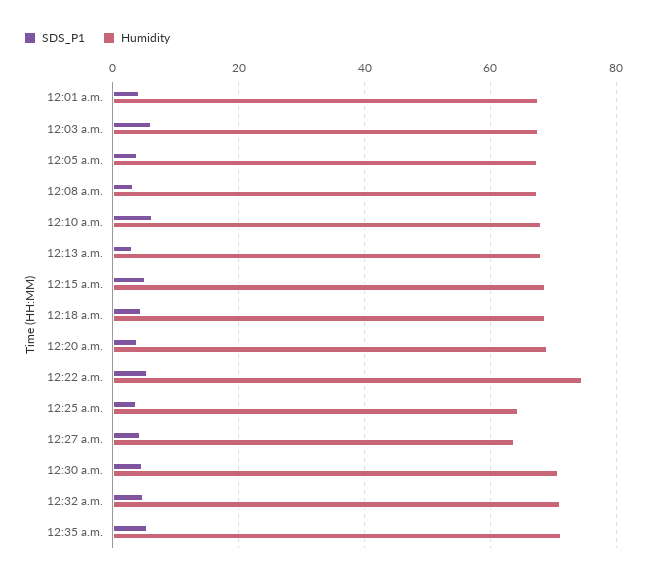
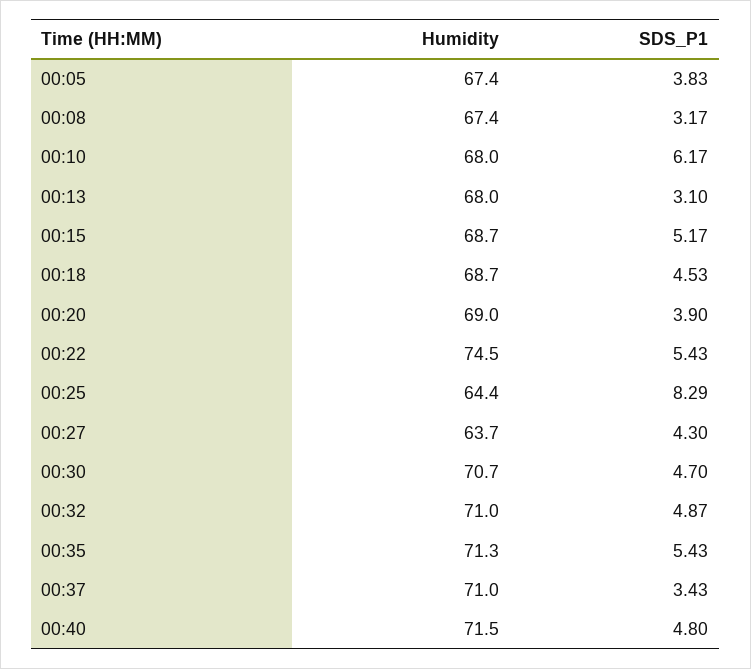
SDS_P1, 12:01 a.m.: 4 -> none
Humidity, 12:01 a.m.: 68 -> none
SDS_P1, 12:03 a.m.: 6 -> none
Humidity, 12:03 a.m.: 68 -> none
SDS_P1, 12:25 a.m.: 4 -> 8.29
Humidity, 00:37: none -> 71
SDS_P1, 00:37: none -> 3.43
Humidity, 00:40: none -> 71.5
SDS_P1, 00:40: none -> 4.8

